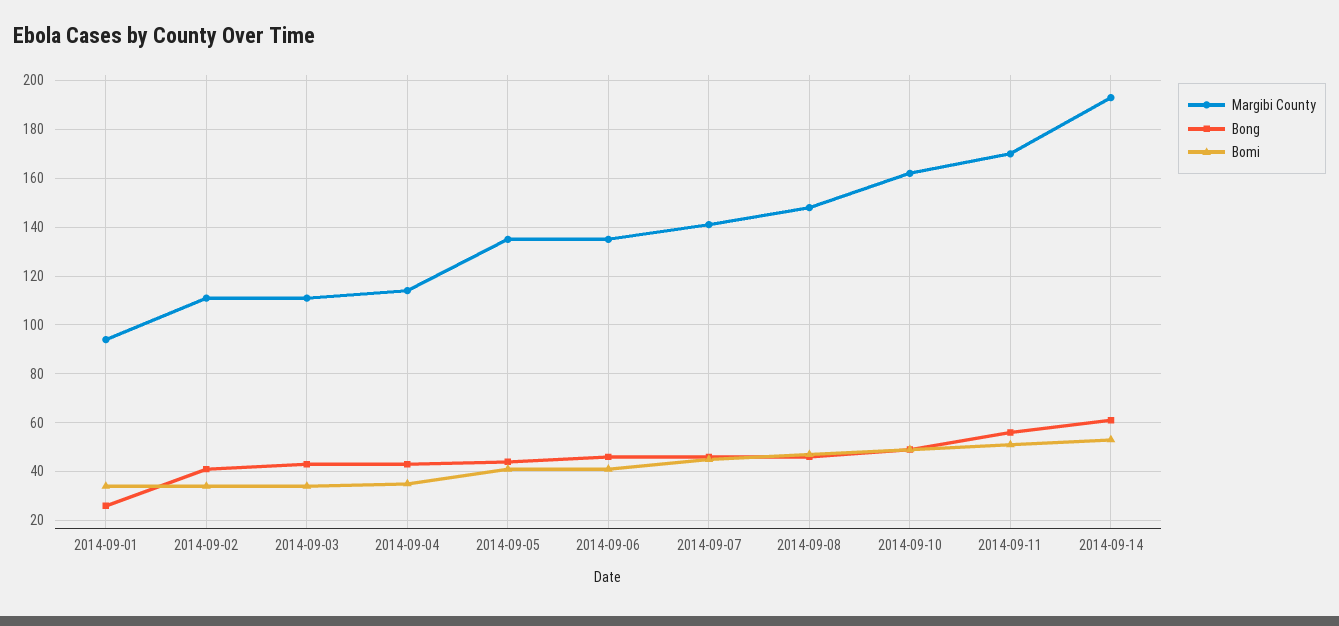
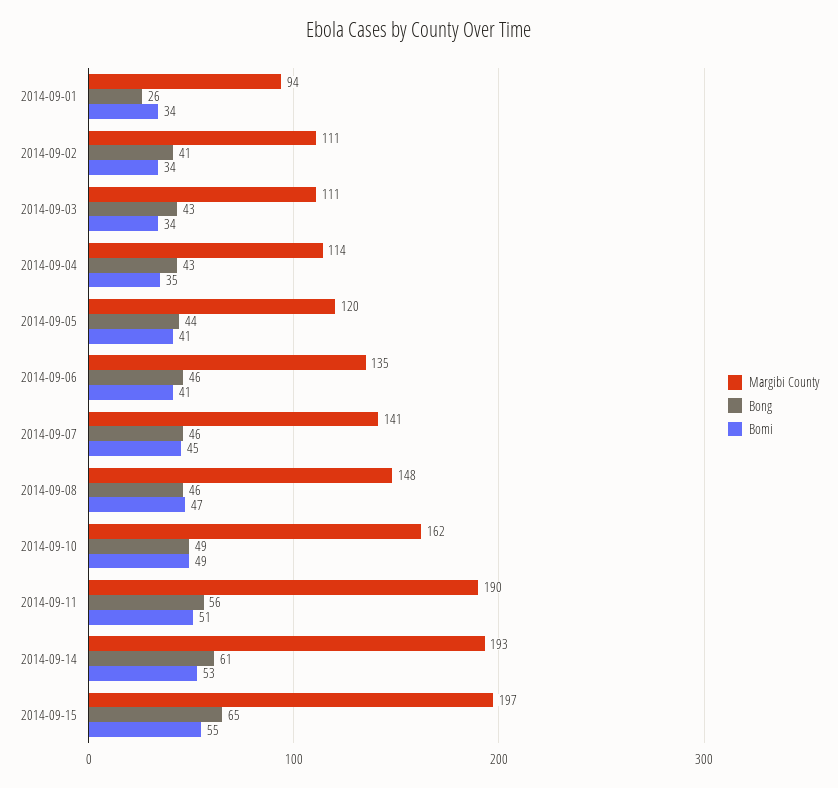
Margibi County, 2014-09-05: 135 -> 120
Margibi County, 2014-09-11: 170 -> 190
Margibi County, 2014-09-15: none -> 197
Bong, 2014-09-15: none -> 65
Bomi, 2014-09-15: none -> 55

